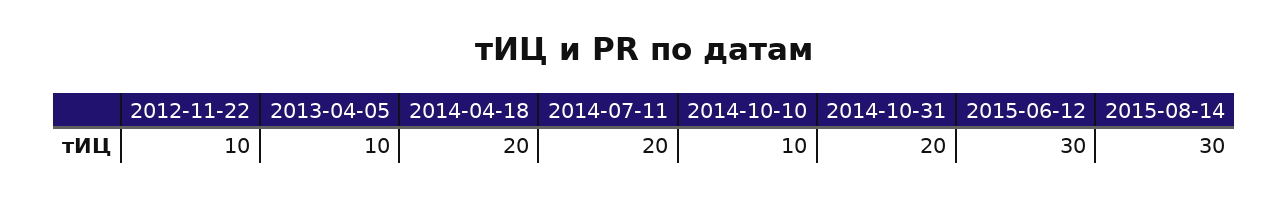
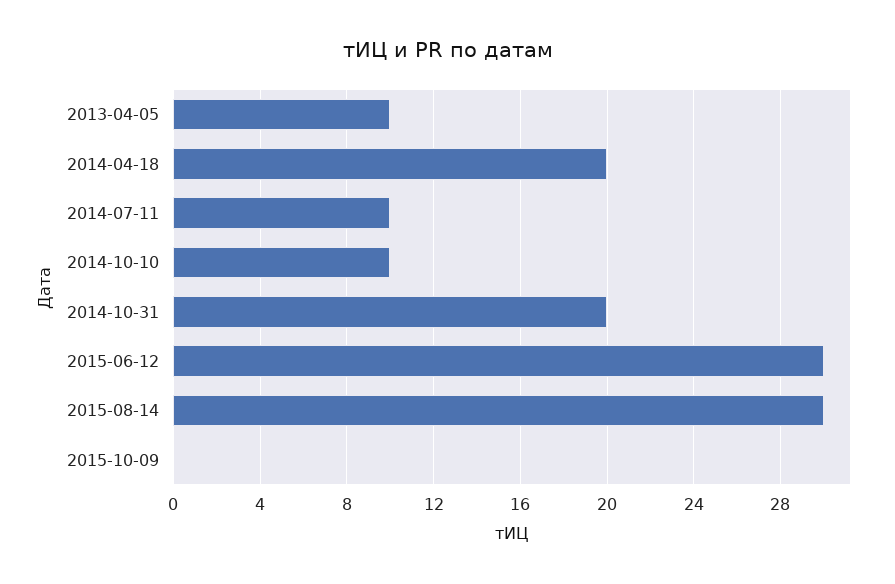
2012-11-22: 10 -> none
2014-07-11: 20 -> 10
2015-10-09: none -> 0

